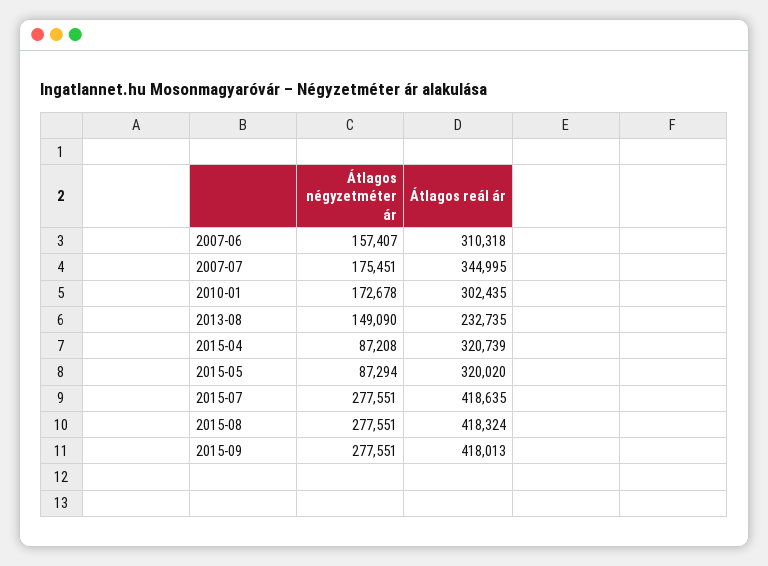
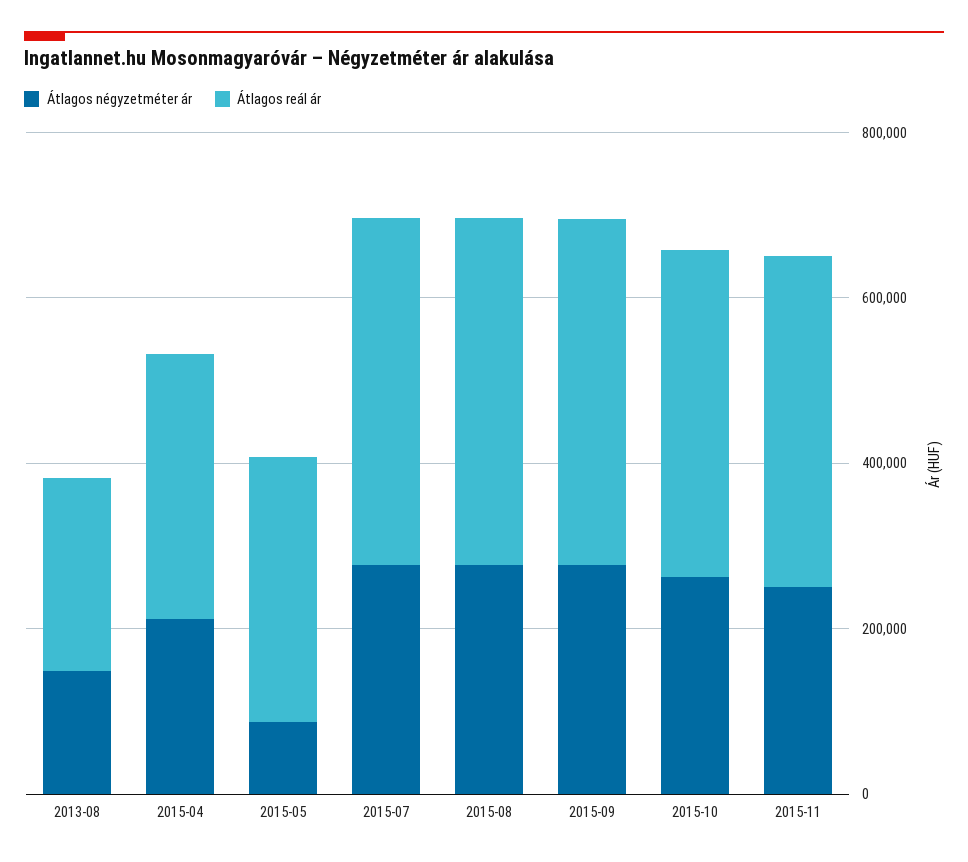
Átlagos négyzetméter ár, 2007-06: 157407 -> none
Átlagos reál ár, 2007-06: 310318 -> none
Átlagos négyzetméter ár, 2007-07: 175451 -> none
Átlagos reál ár, 2007-07: 344995 -> none
Átlagos négyzetméter ár, 2010-01: 172678 -> none
Átlagos reál ár, 2010-01: 302435 -> none
Átlagos négyzetméter ár, 2015-04: 87208 -> 200000
Átlagos négyzetméter ár, 2015-10: none -> 250000
Átlagos reál ár, 2015-10: none -> 400000
Átlagos négyzetméter ár, 2015-11: none -> 250000
Átlagos reál ár, 2015-11: none -> 400000

